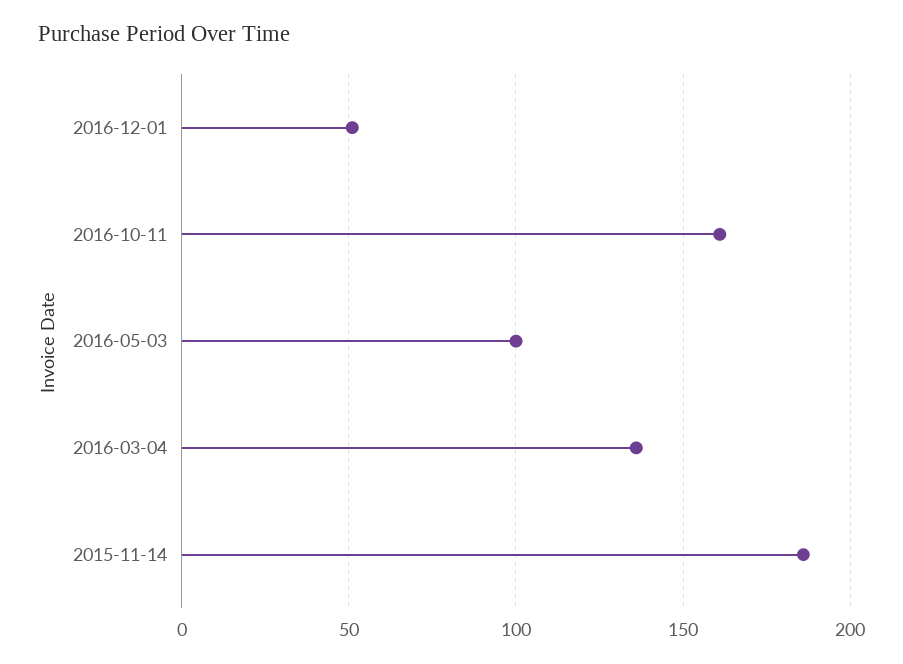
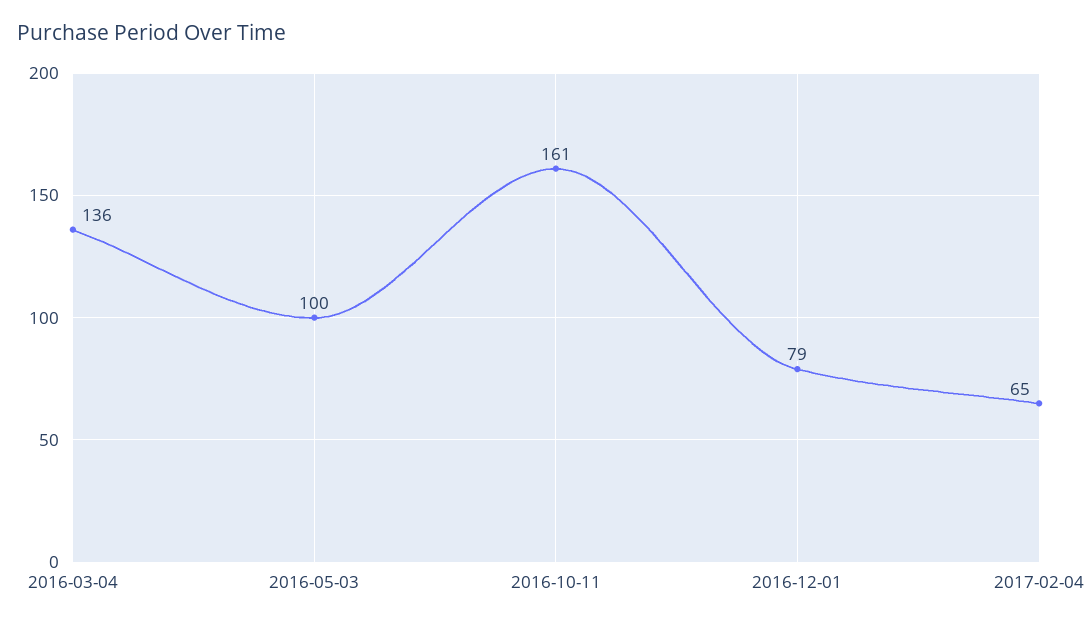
2016-12-01: 50 -> 79
2015-11-14: 185 -> none
2017-02-04: none -> 65

